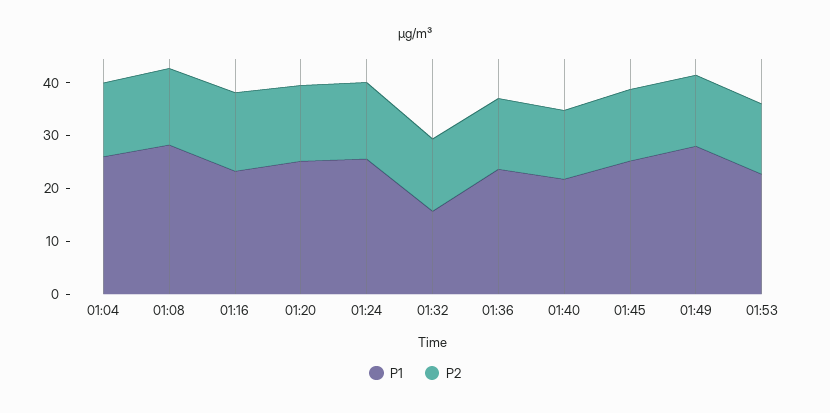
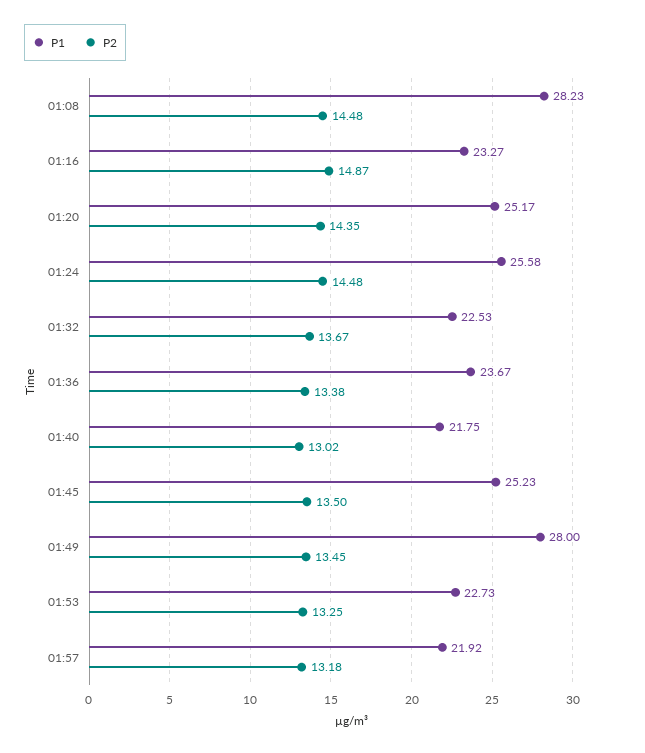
P1, 01:04: 26 -> none
P2, 01:04: 14 -> none
P1, 01:32: 16 -> 22.53
P1, 01:57: none -> 21.92
P2, 01:57: none -> 13.18

